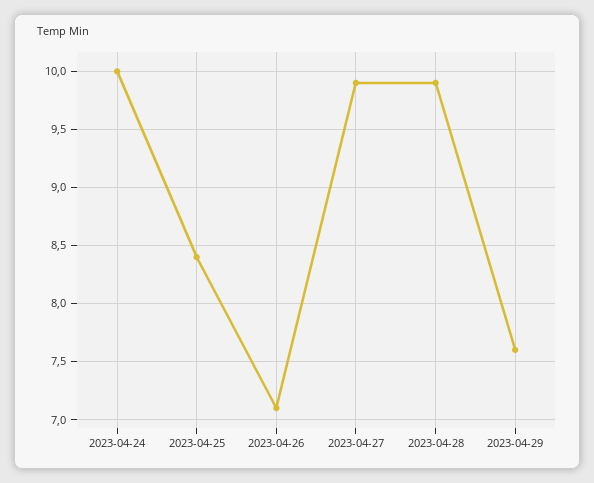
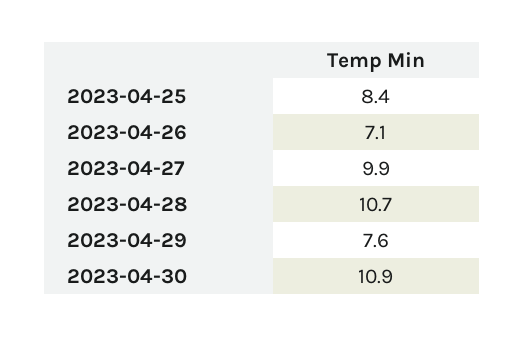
2023-04-24: 10 -> none
2023-04-28: 9.9 -> 10.7
2023-04-30: none -> 10.9

